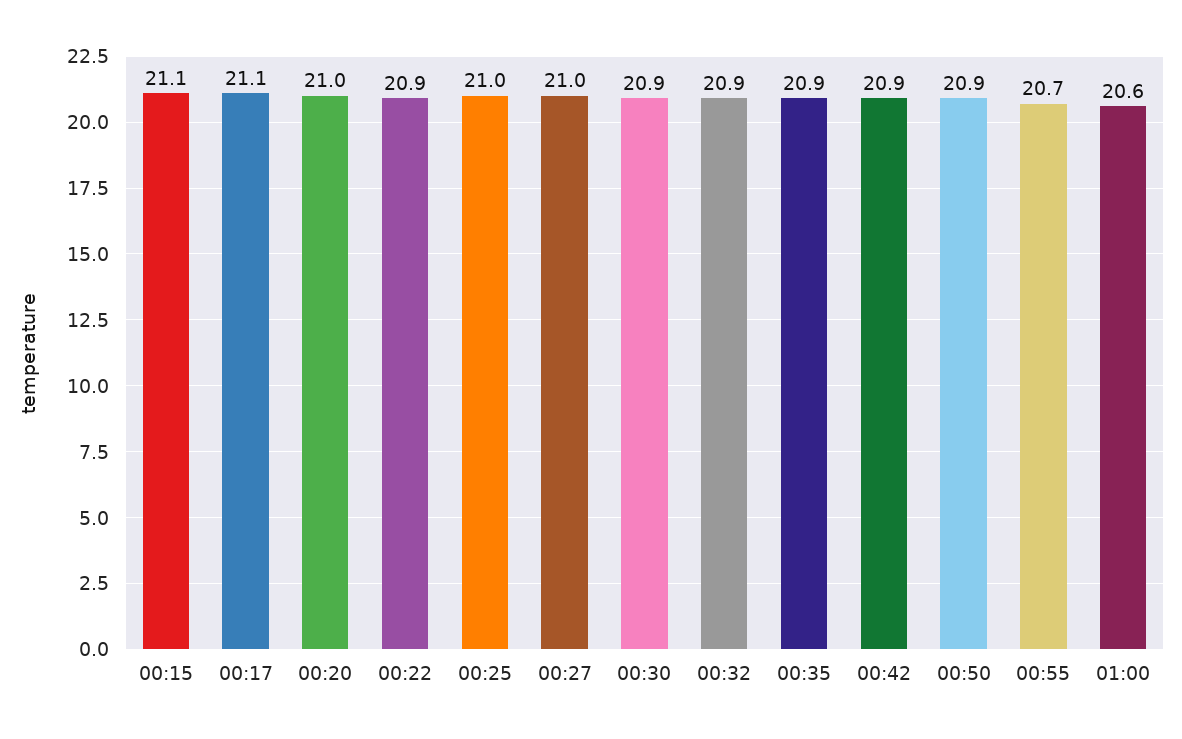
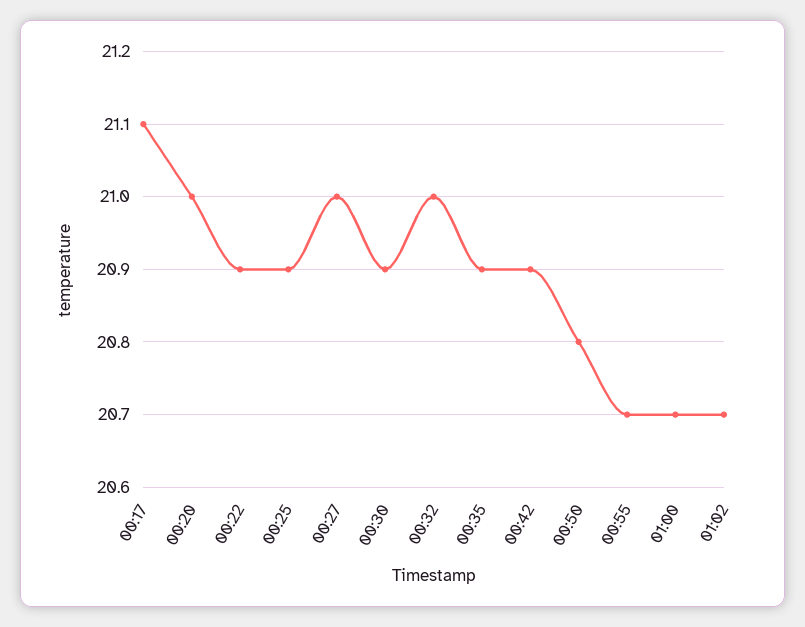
00:15: 21.1 -> none
00:25: 21 -> 20.9
00:32: 20.9 -> 21
00:50: 20.9 -> 20.8
01:00: 20.6 -> 20.7
01:02: none -> 20.7

